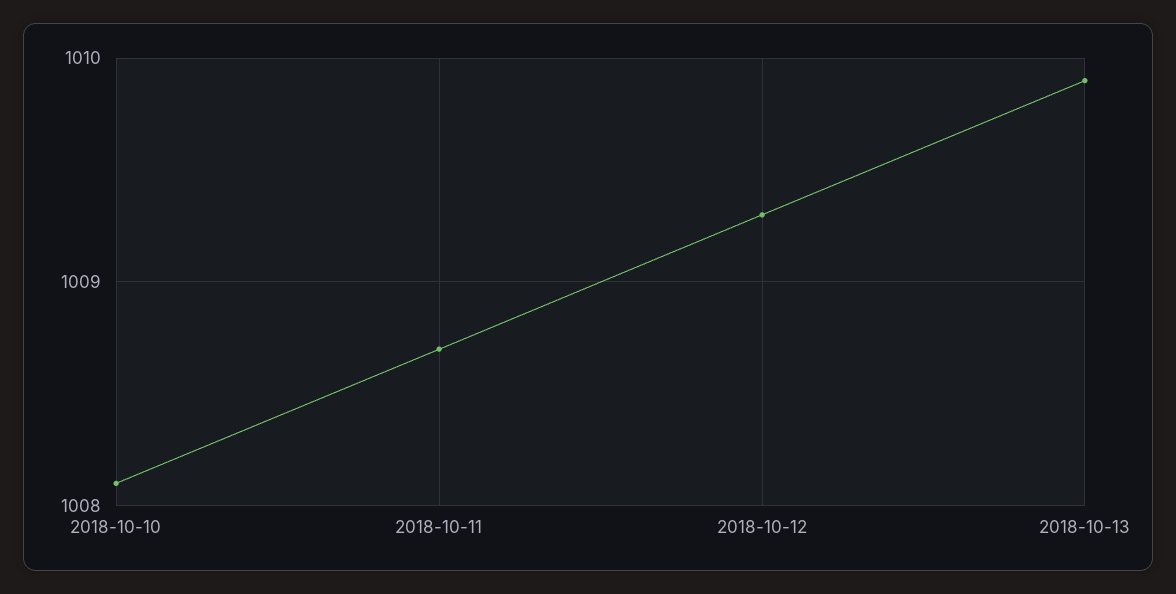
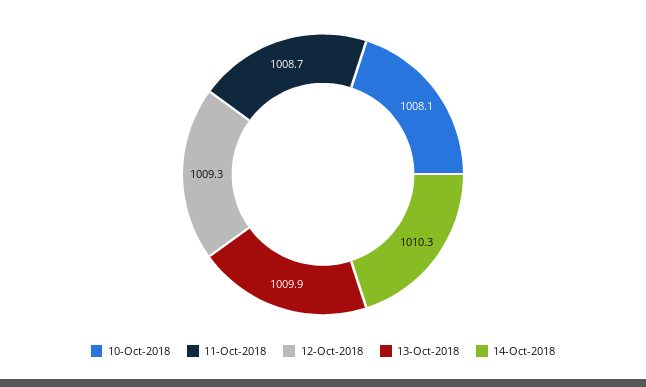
14-Oct-2018: none -> 1010.3

